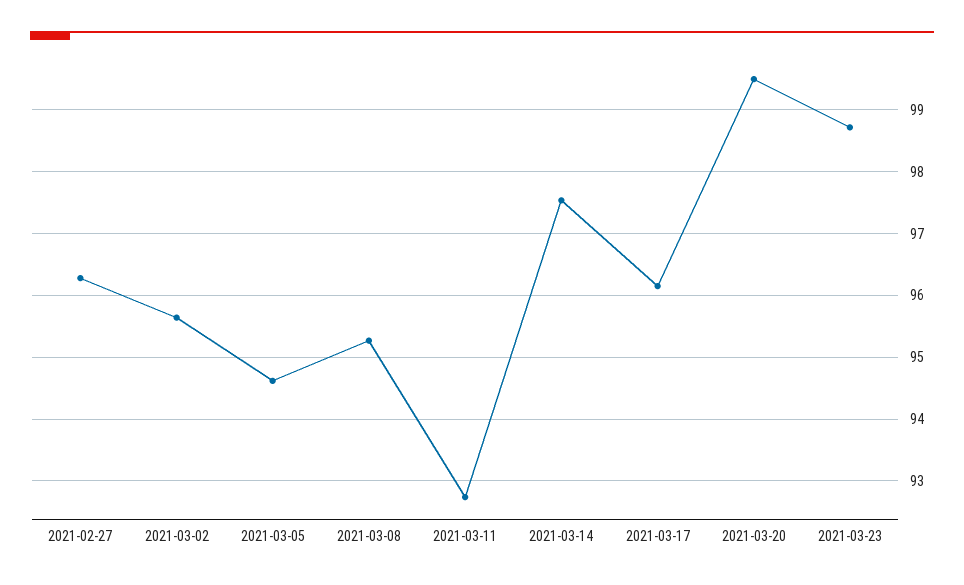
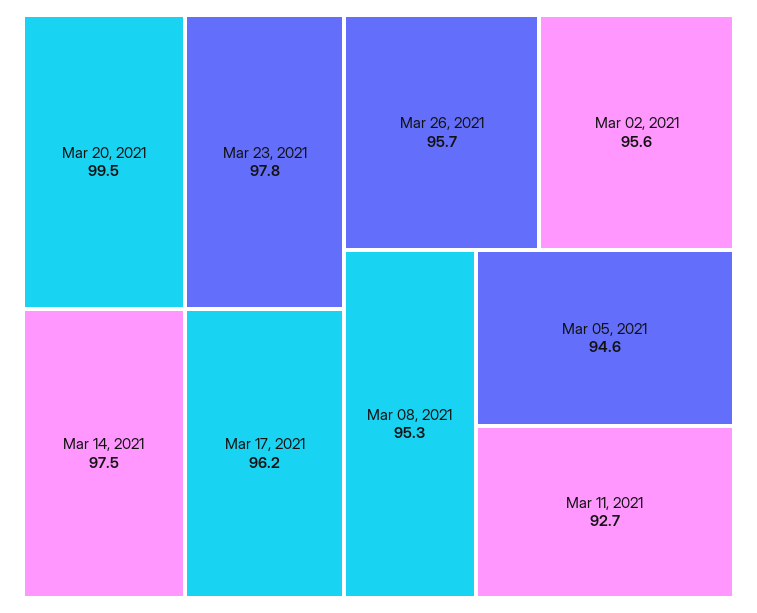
2021-02-27: 96.3 -> none
2021-03-23: 98.7 -> 97.8
Mar 26, 2021: none -> 95.7

